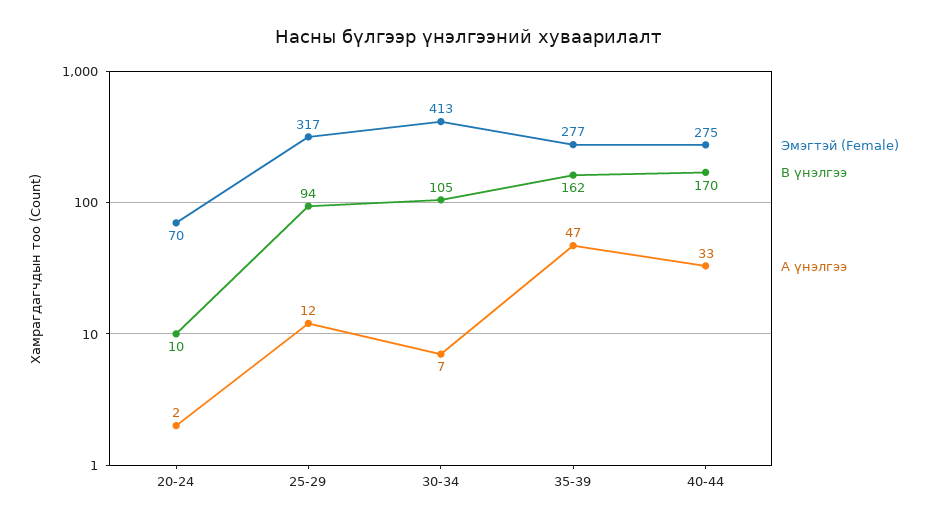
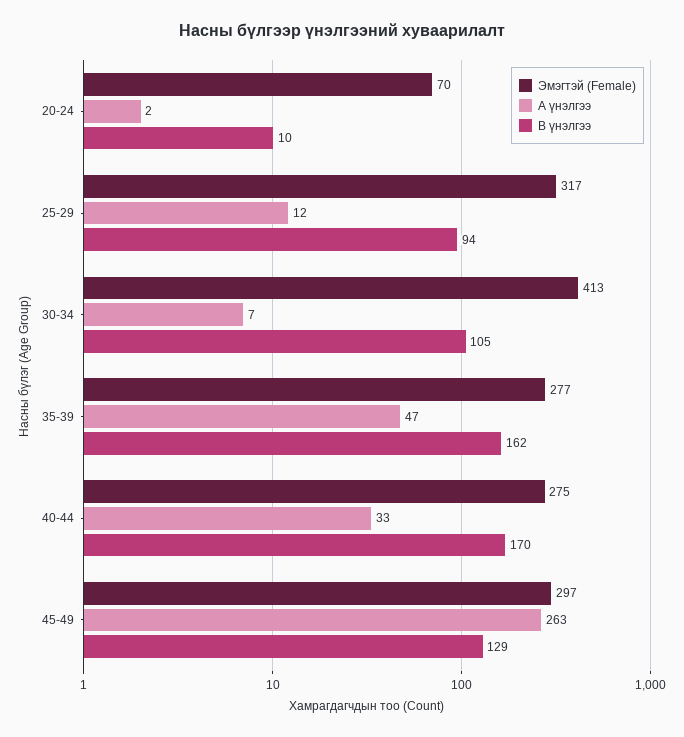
Эмэгтэй (Female), 45-49: none -> 297
A үнэлгээ, 45-49: none -> 263
B үнэлгээ, 45-49: none -> 129

